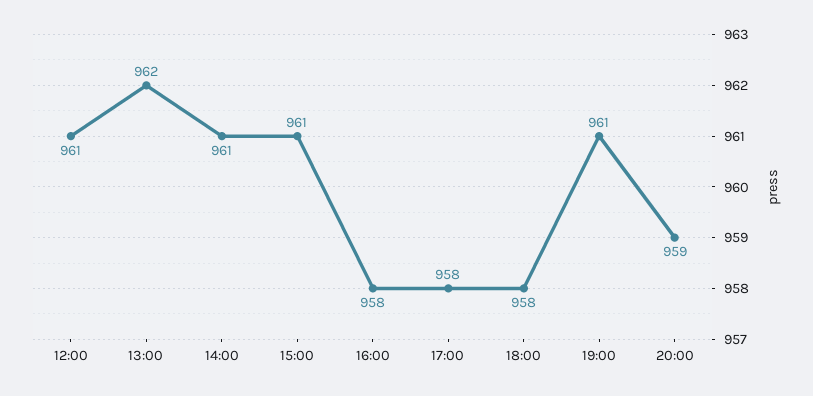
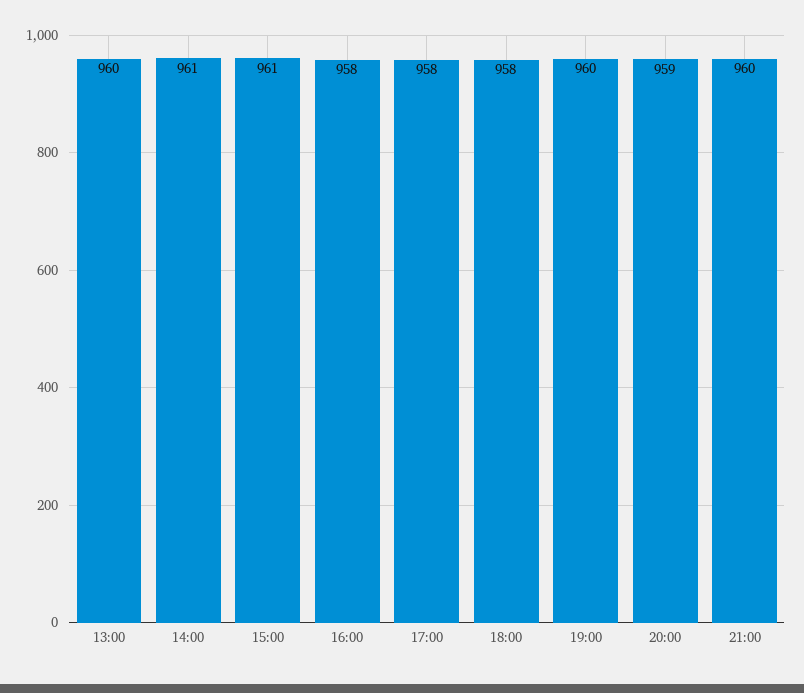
12:00: 961 -> none
13:00: 962 -> 960
19:00: 961 -> 960
21:00: none -> 960

